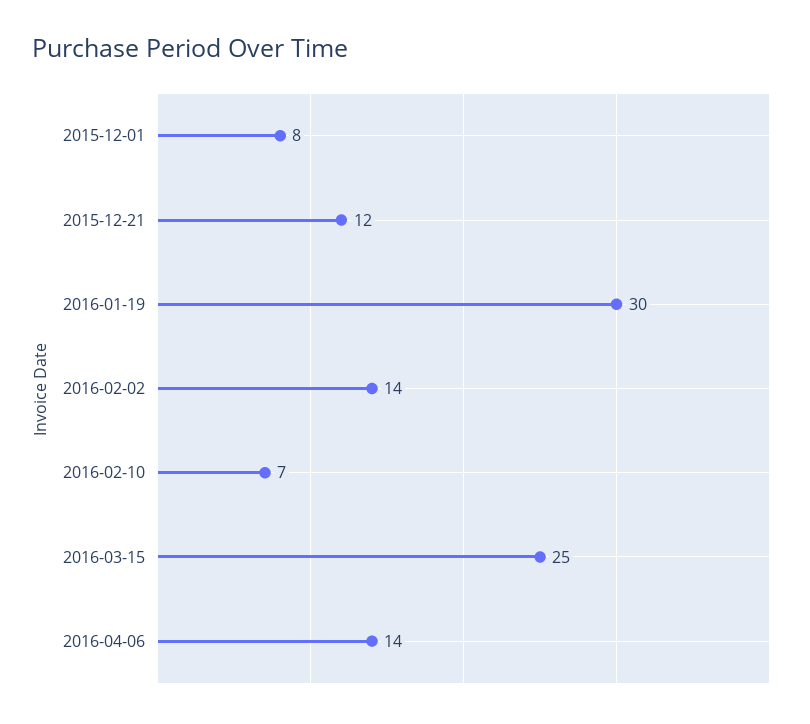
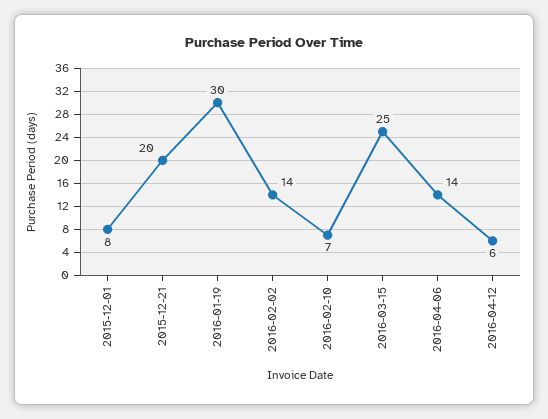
2015-12-21: 12 -> 20
2016-04-12: none -> 6

